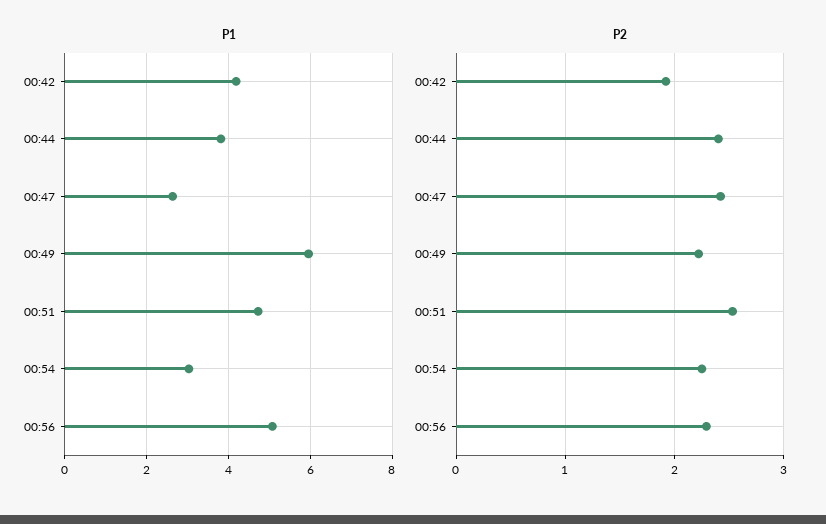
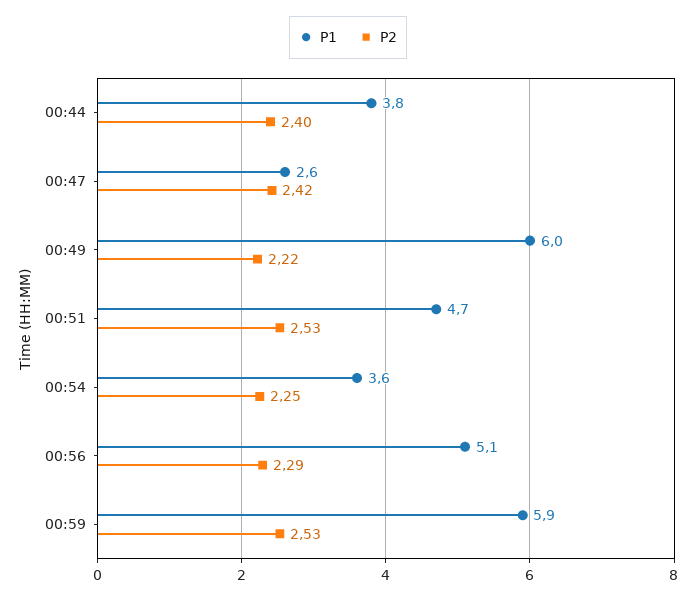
P1, 00:42: 4.2 -> none
P1, 00:54: 3 -> 3.6
P2, 00:42: 1.9 -> none
P1, 00:59: none -> 5.9
P2, 00:59: none -> 2.53

